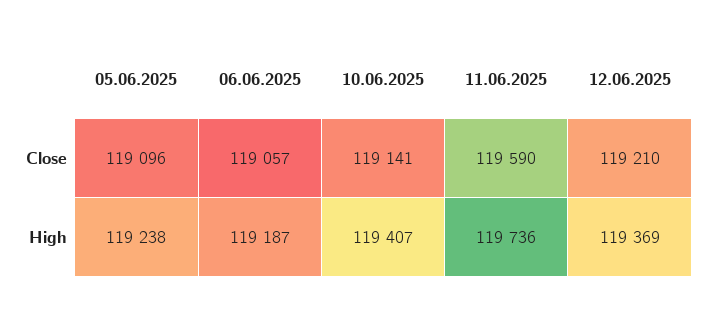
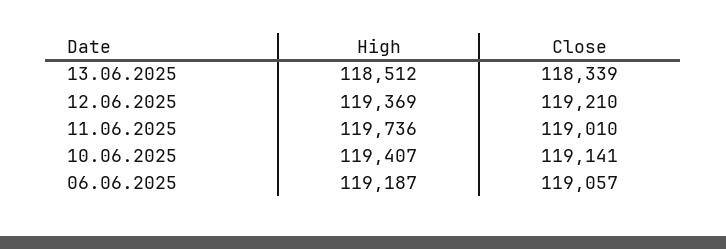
05.06.2025, Close: 119096 -> none
11.06.2025, Close: 119590 -> 119010
05.06.2025, High: 119238 -> none
13.06.2025, High: none -> 118512
13.06.2025, Close: none -> 118339

